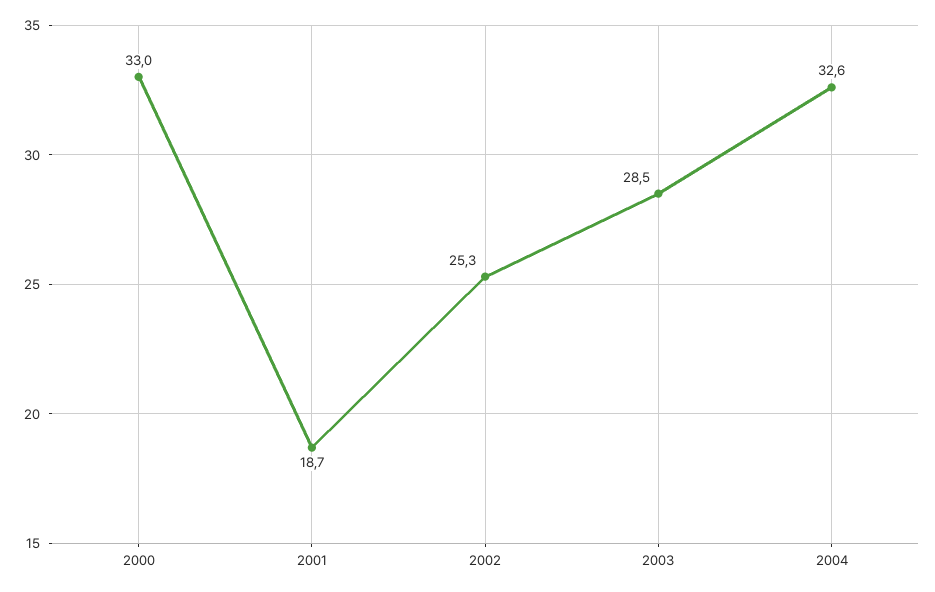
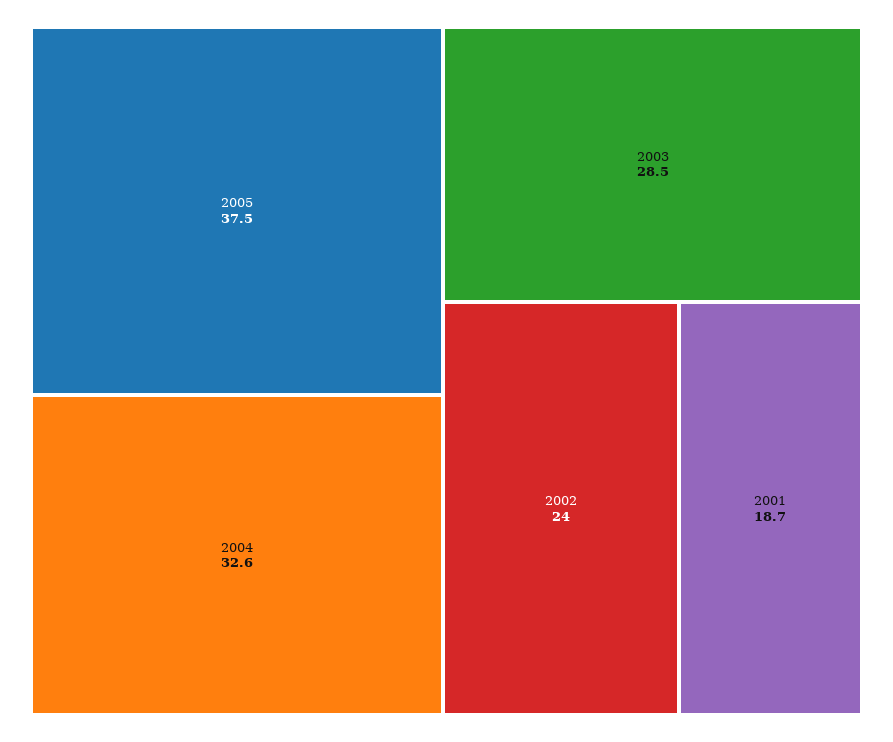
2000: 33 -> none
2002: 25.3 -> 24
2005: none -> 37.5

